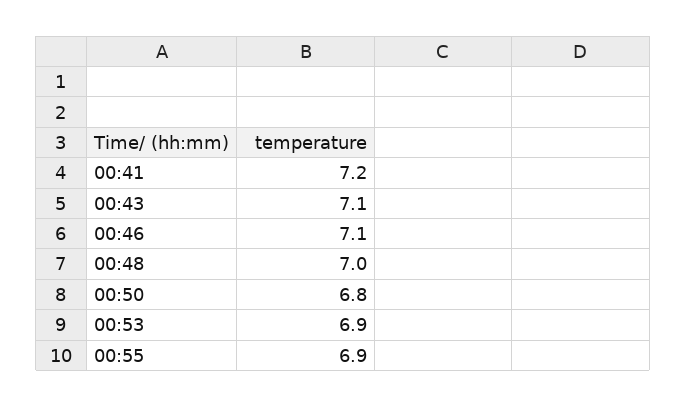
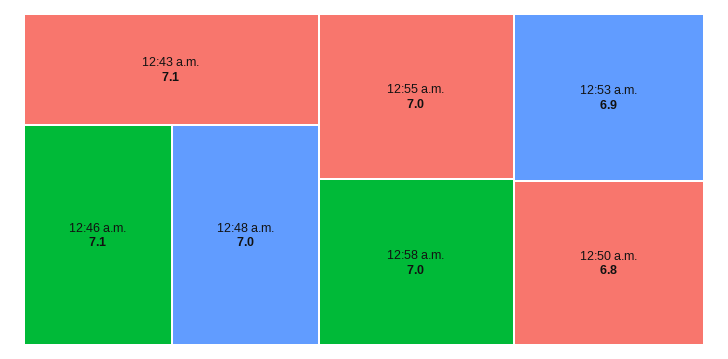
00:41: 7.2 -> none
00:55: 6.9 -> 7
12:58 a.m.: none -> 7

